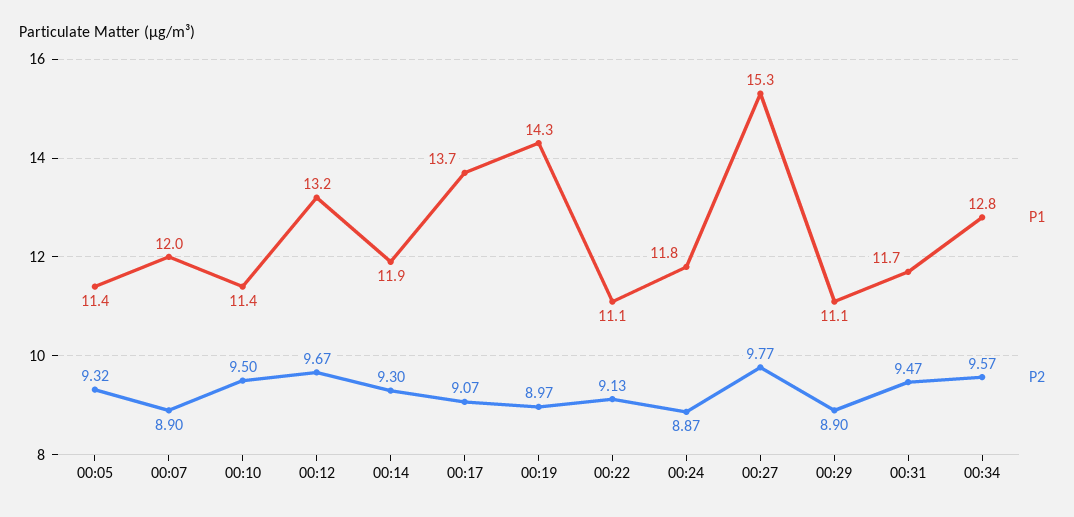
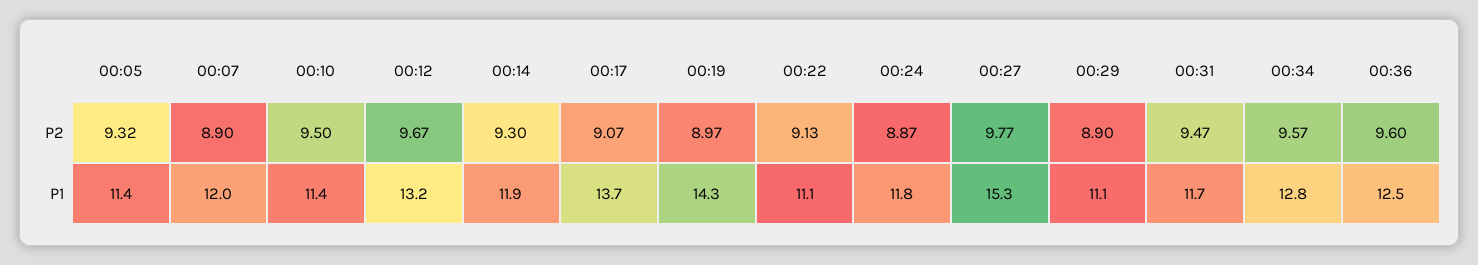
P2, 00:36: none -> 9.6
P1, 00:36: none -> 12.5

